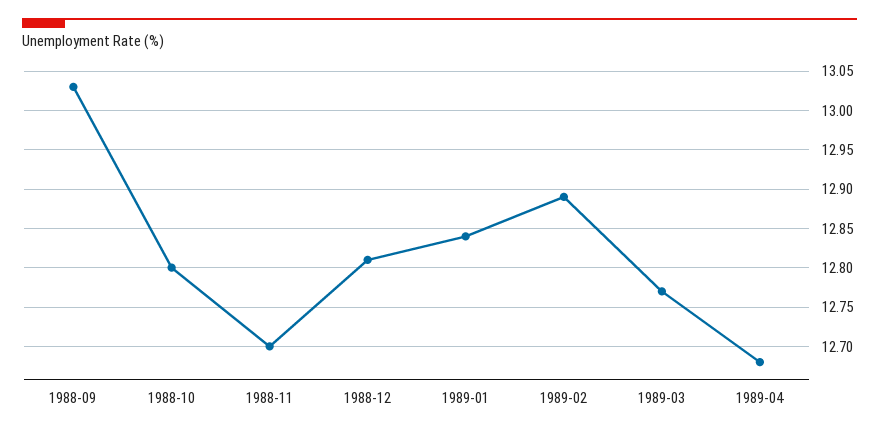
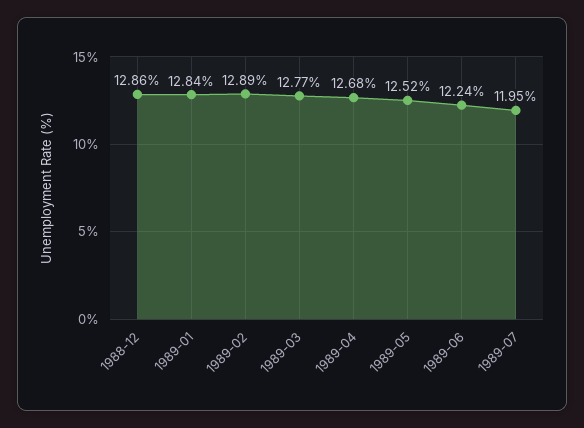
1988-09: 13.03 -> none
1988-10: 12.8 -> none
1988-11: 12.7 -> none
1988-12: 12.81 -> 12.86
1989-05: none -> 12.52
1989-06: none -> 12.24
1989-07: none -> 11.95

